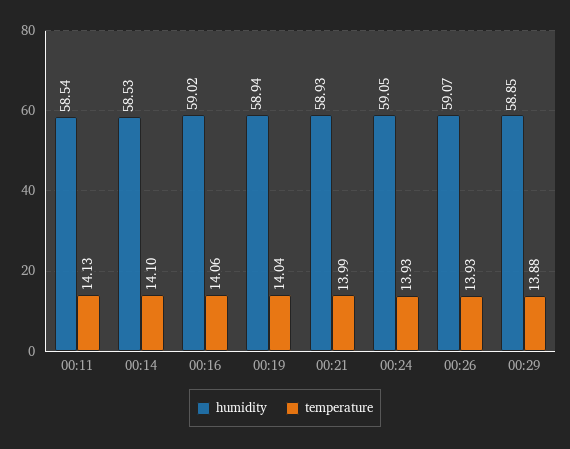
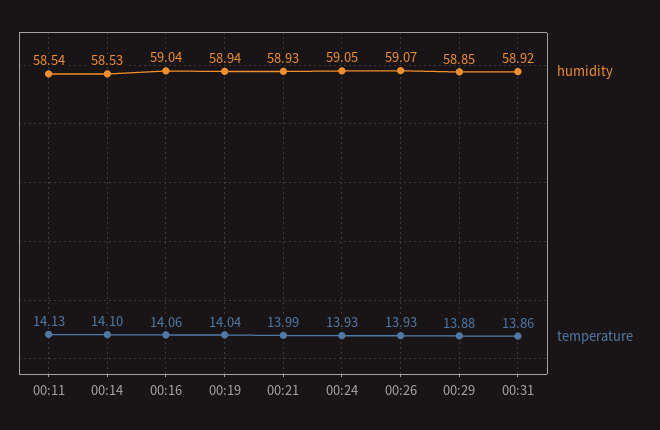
humidity, 00:16: 59.02 -> 59.04
humidity, 00:31: none -> 58.92
temperature, 00:31: none -> 13.86

